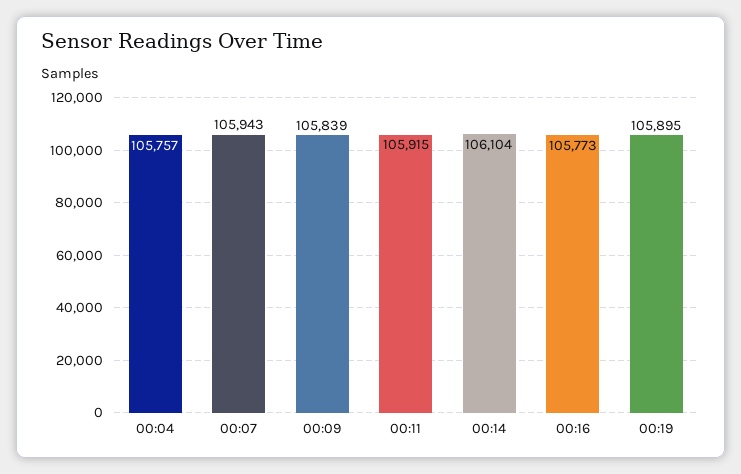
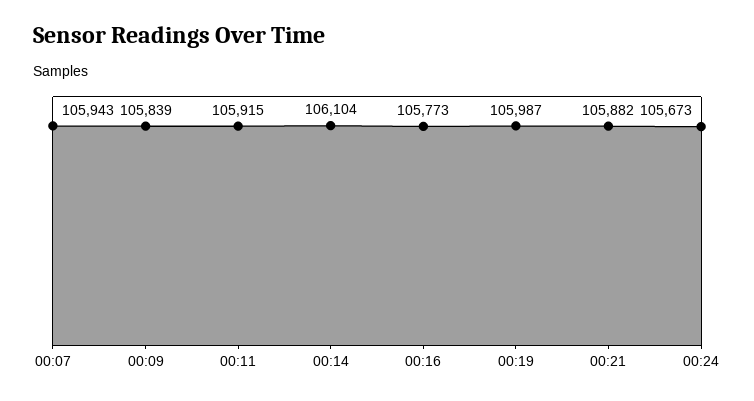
00:04: 105757 -> none
00:19: 105895 -> 105987
00:21: none -> 105882
00:24: none -> 105673

